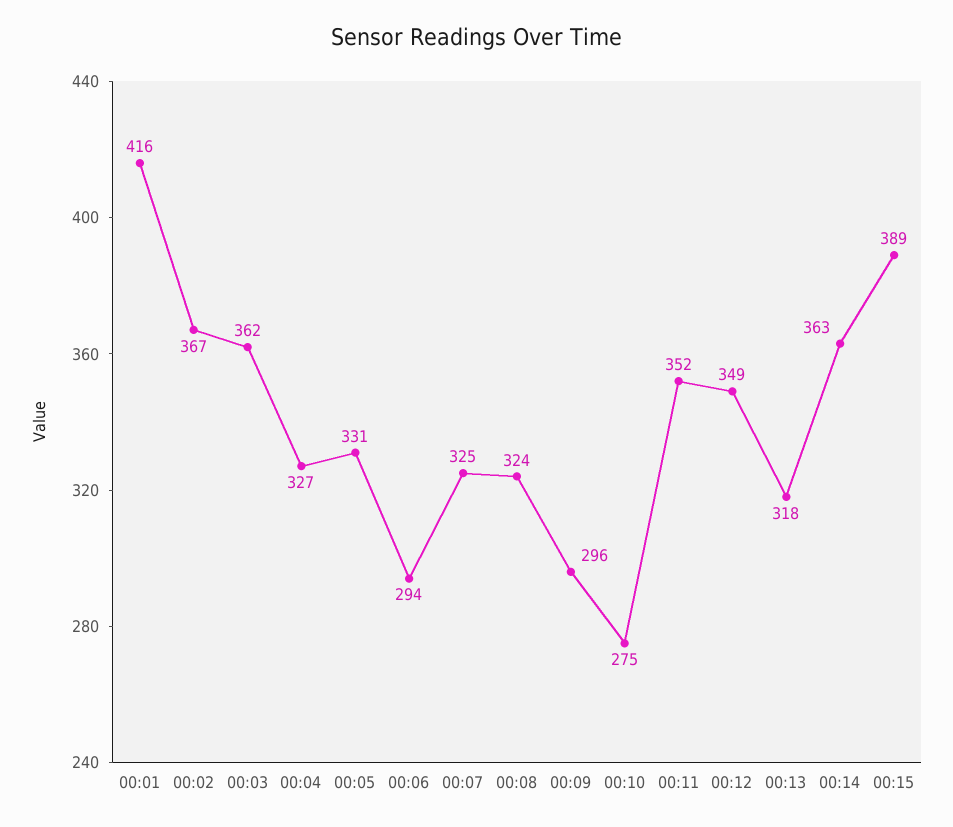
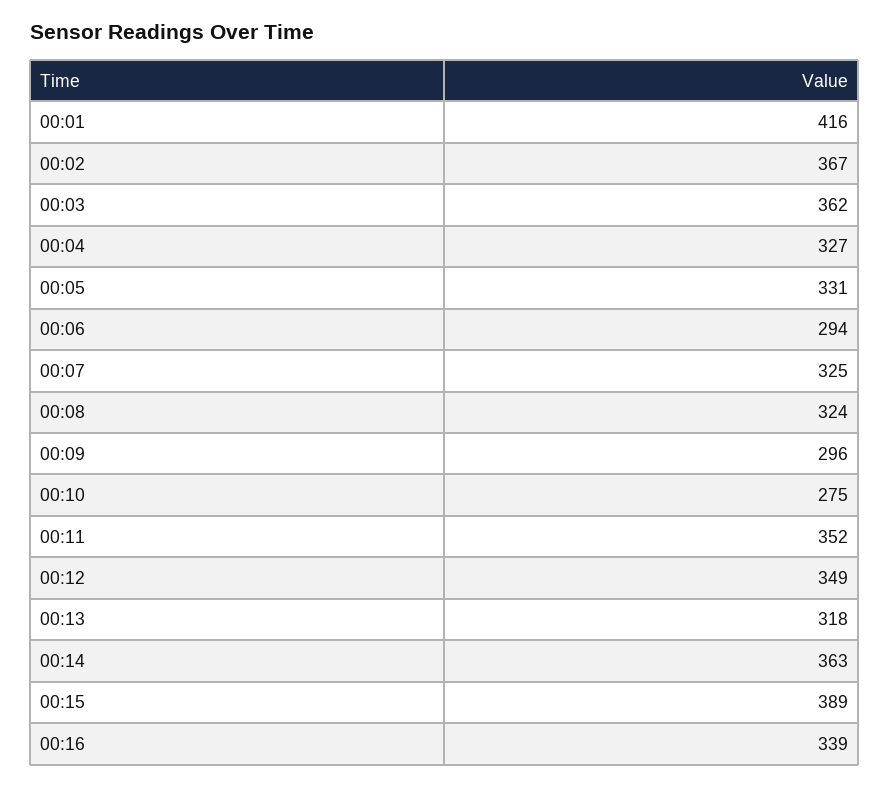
00:16: none -> 339

